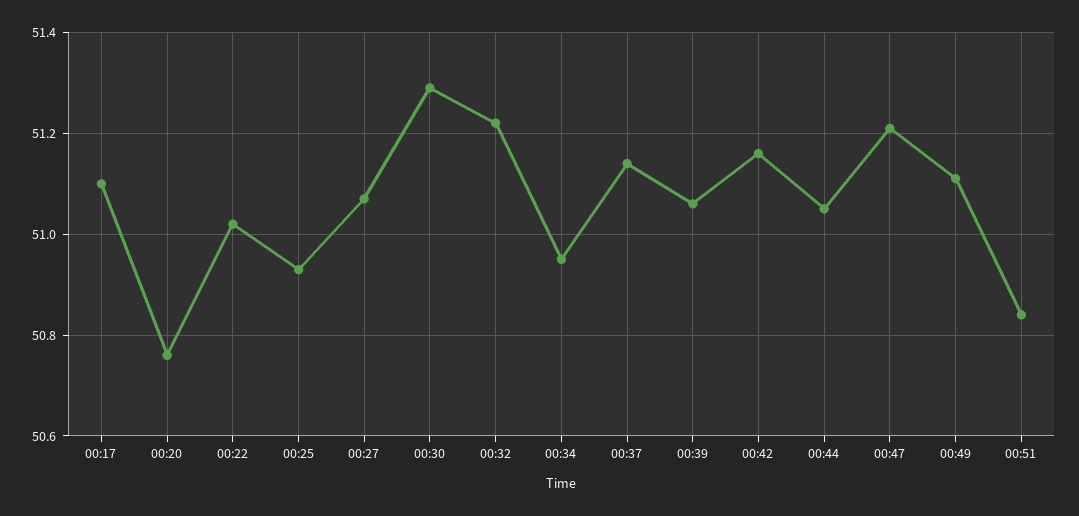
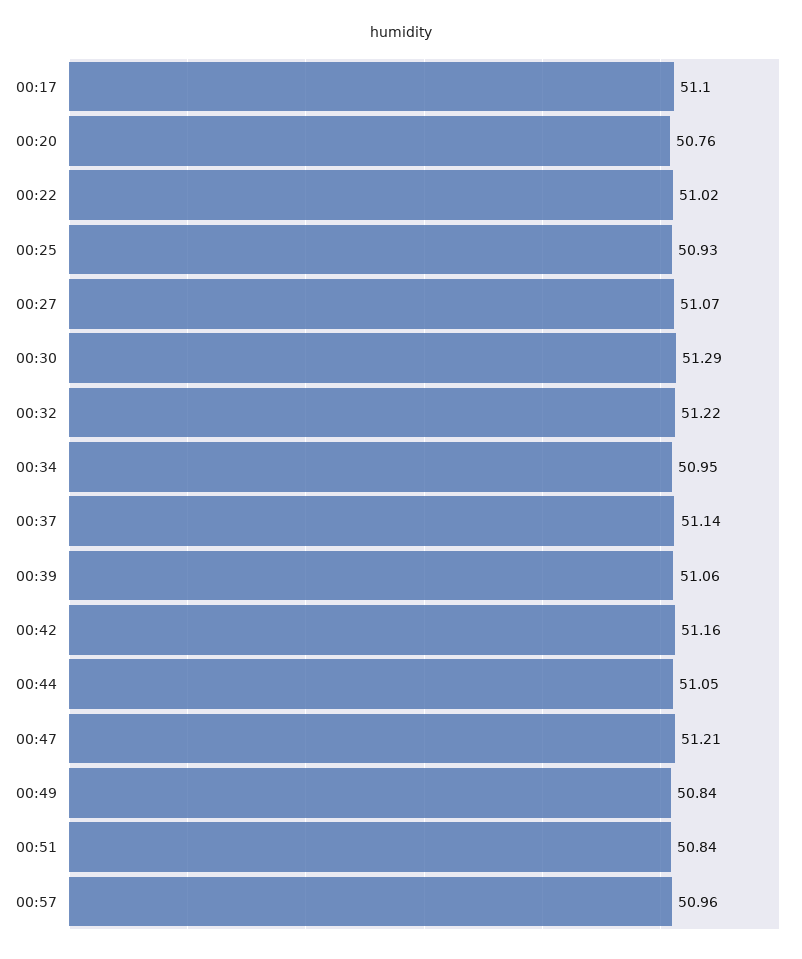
00:49: 51.1 -> 50.84
00:57: none -> 50.96

